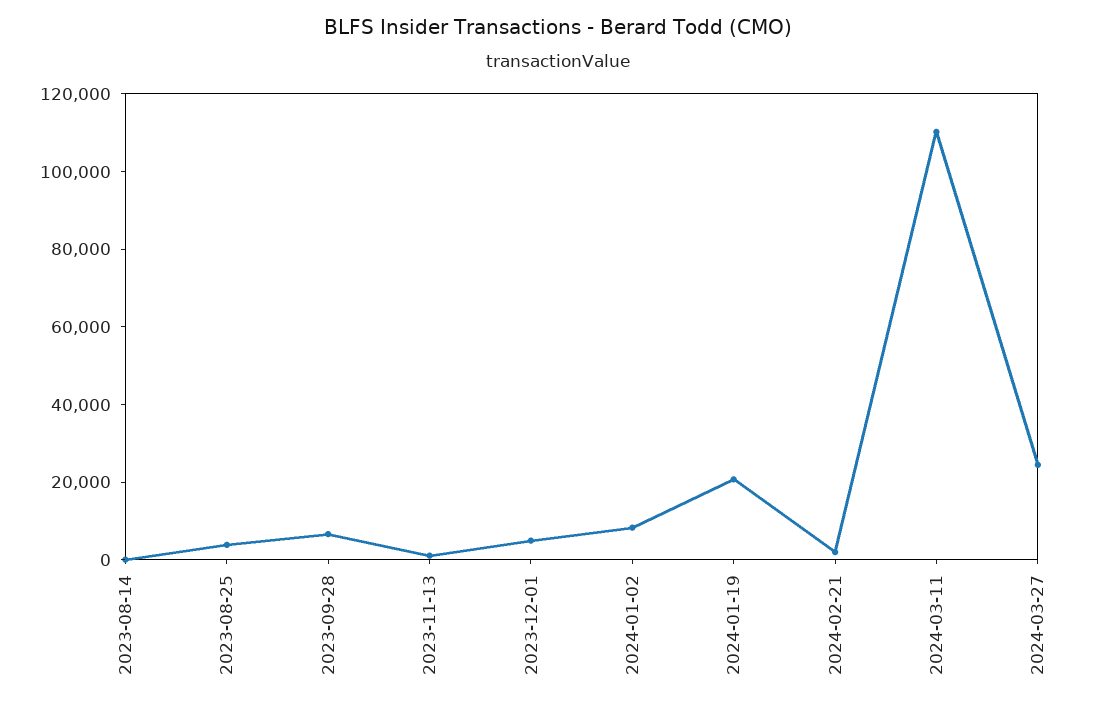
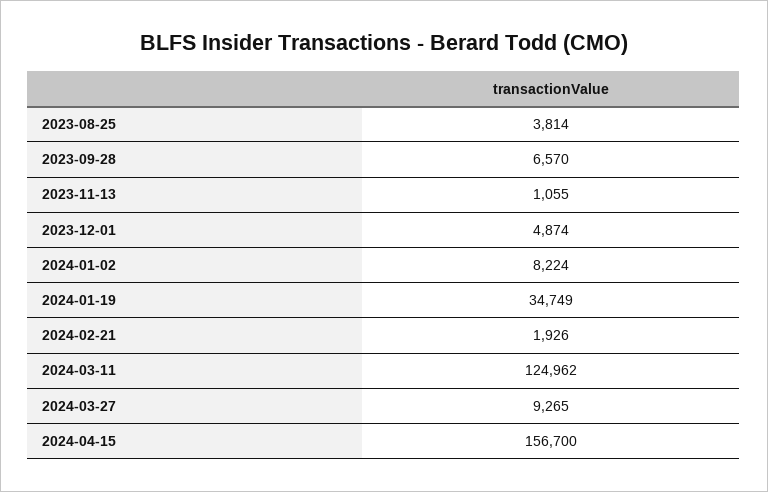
2023-08-14: 0 -> none
2024-01-19: 20000 -> 34749
2024-03-11: 110000 -> 124962
2024-03-27: 25000 -> 9265
2024-04-15: none -> 156700

